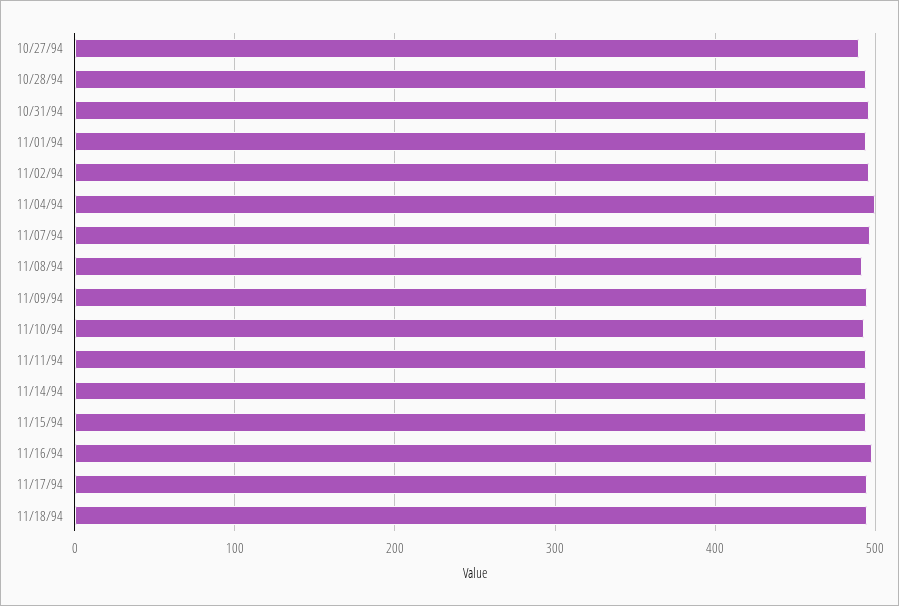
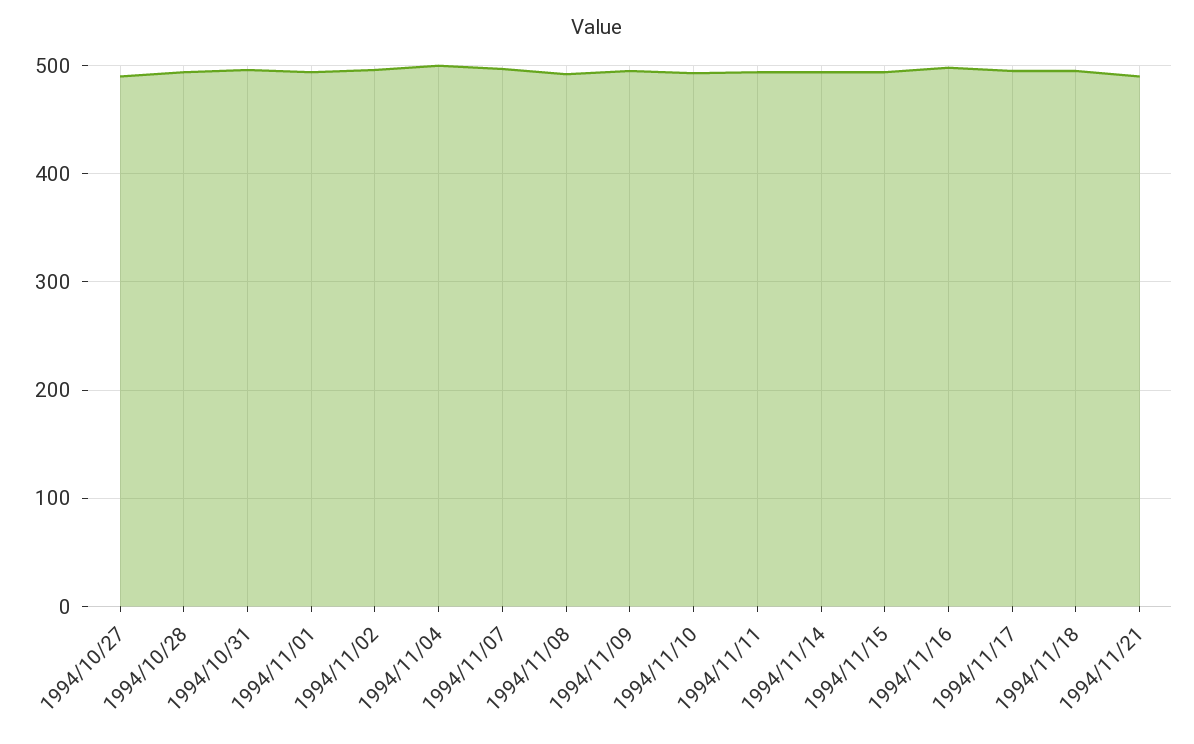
1994/11/21: none -> 490

